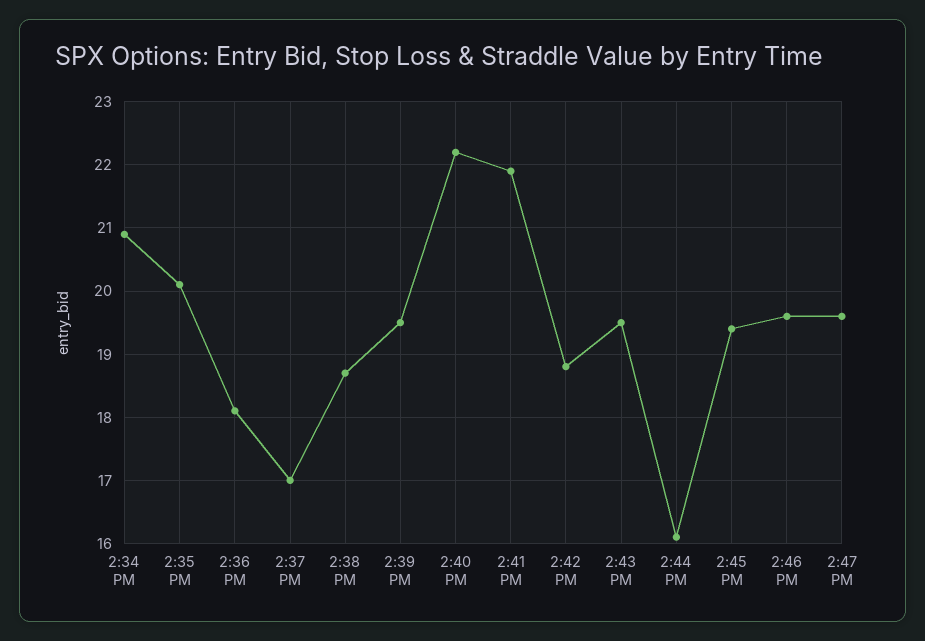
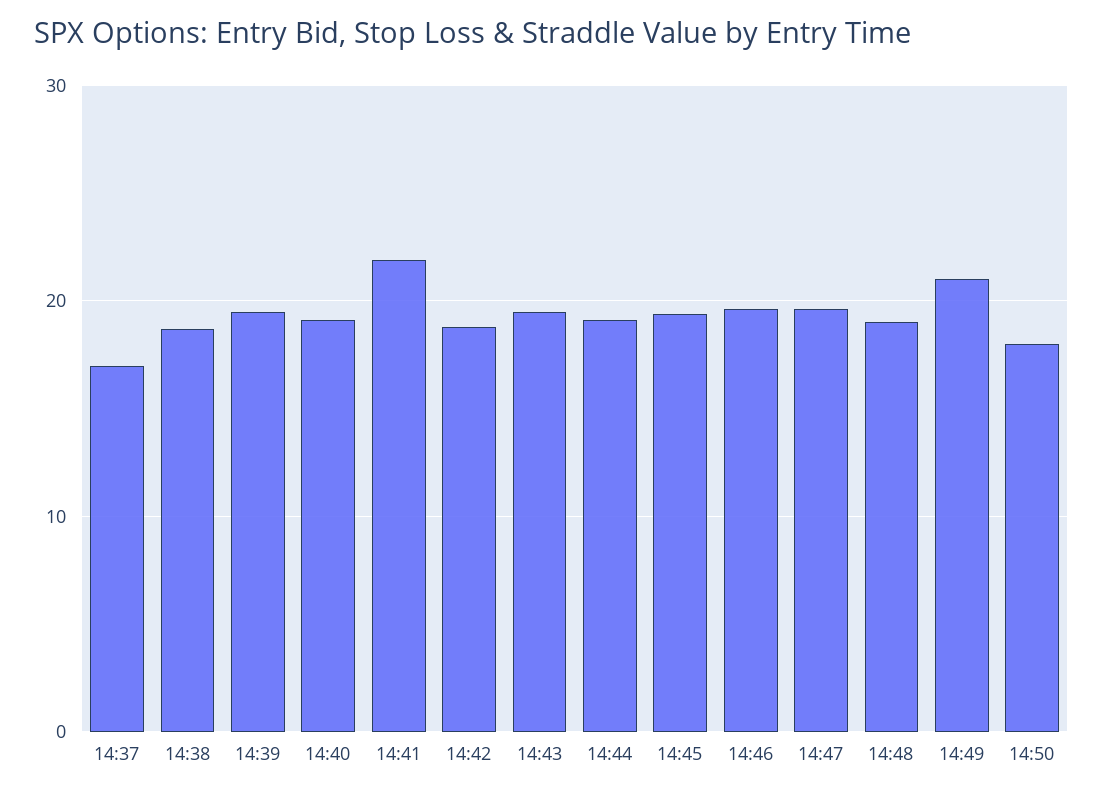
2:34 PM: 20.9 -> none
2:35 PM: 20.1 -> none
2:36 PM: 18.1 -> none
2:40 PM: 22.2 -> 19
2:44 PM: 16.1 -> 19
14:48: none -> 19
14:49: none -> 21
14:50: none -> 18

